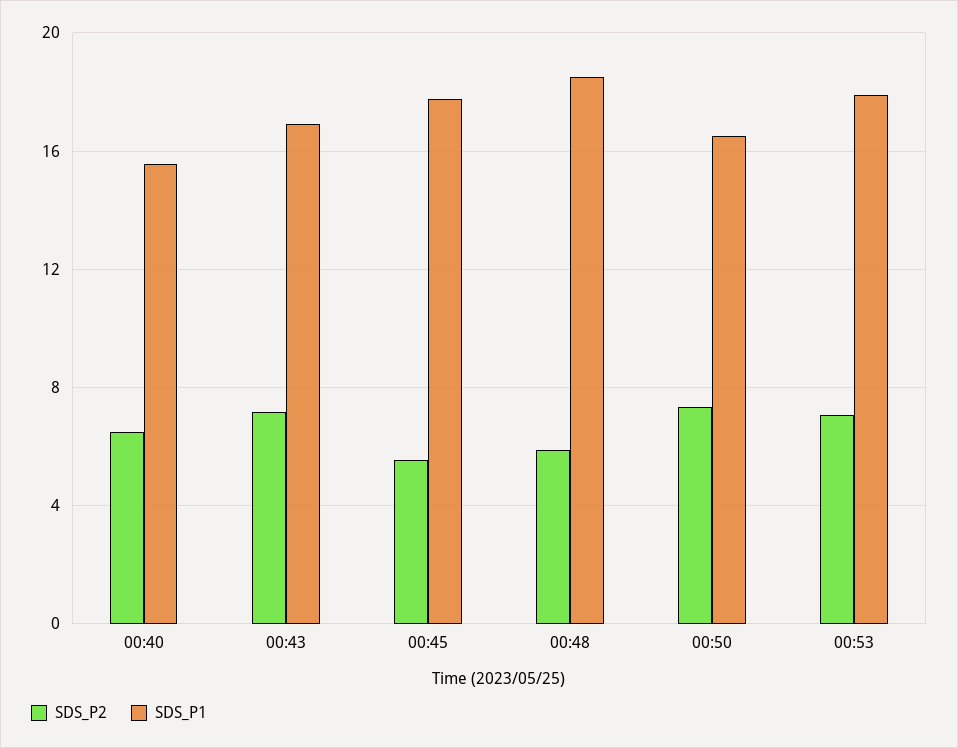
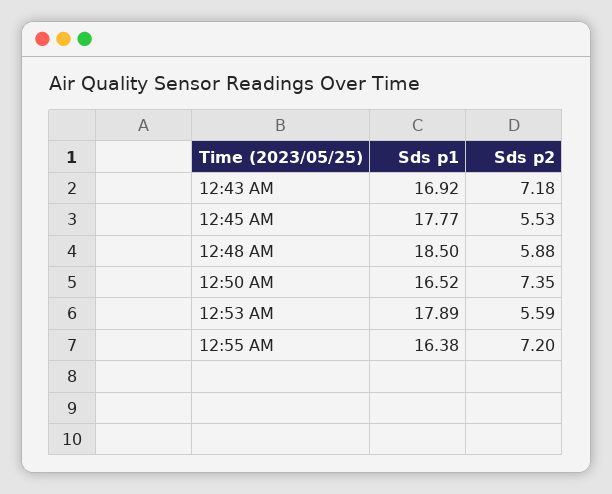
SDS_P2, 00:40: 6.5 -> none
SDS_P1, 00:40: 15.5 -> none
SDS_P2, 00:53: 7 -> 5.59
SDS_P1, 12:55 AM: none -> 16.38
SDS_P2, 12:55 AM: none -> 7.2

